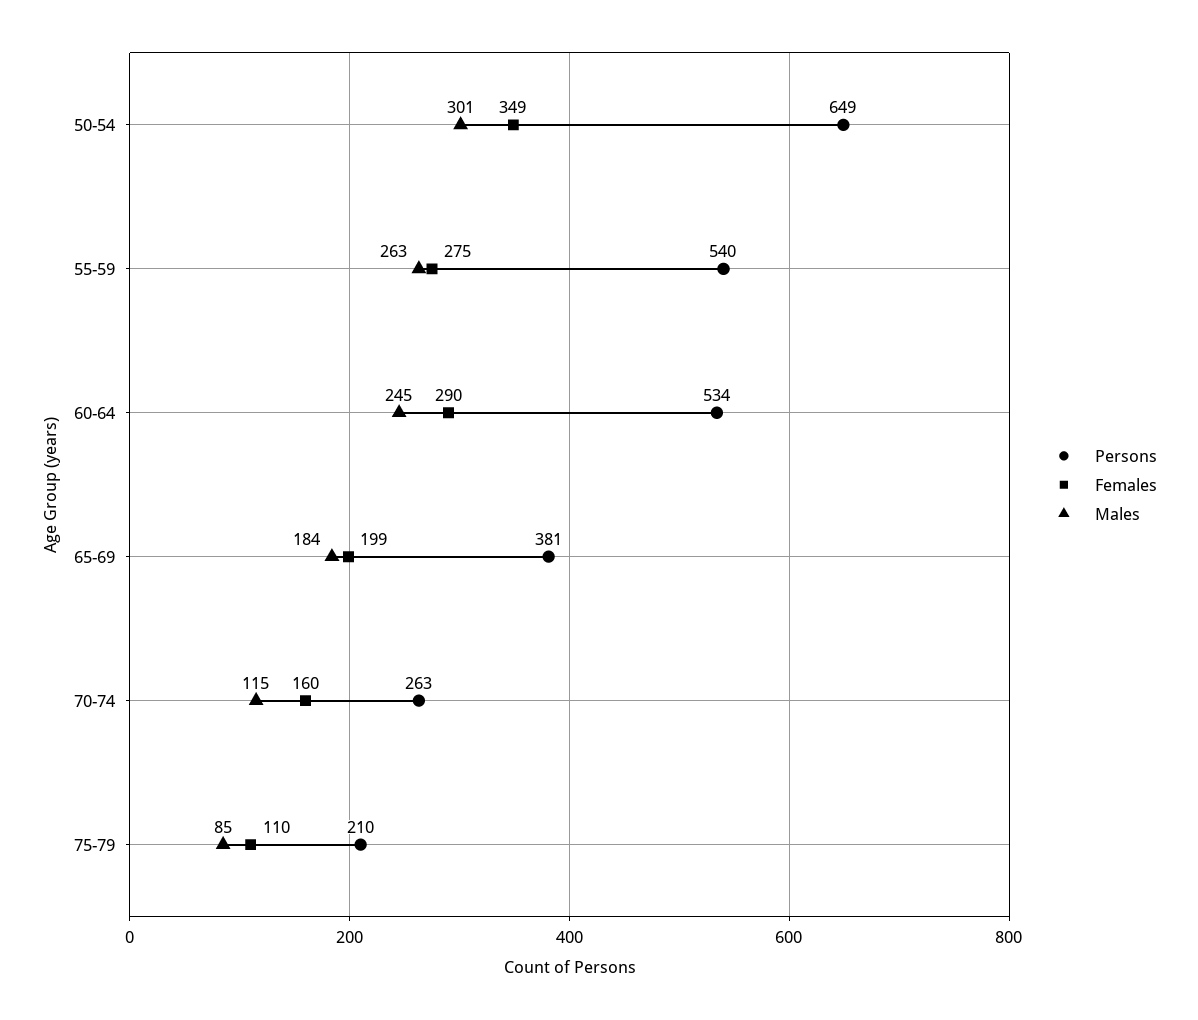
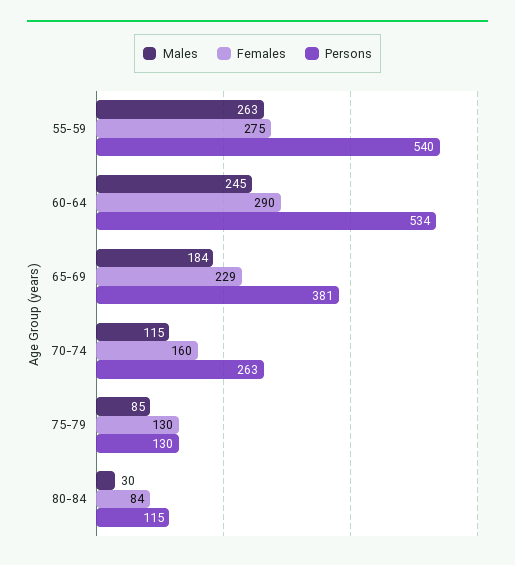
Persons, 50-54: 649 -> none
Females, 50-54: 349 -> none
Males, 50-54: 301 -> none
Females, 65-69: 199 -> 229
Persons, 75-79: 210 -> 130
Females, 75-79: 110 -> 130
Males, 80-84: none -> 30
Females, 80-84: none -> 84
Persons, 80-84: none -> 115

